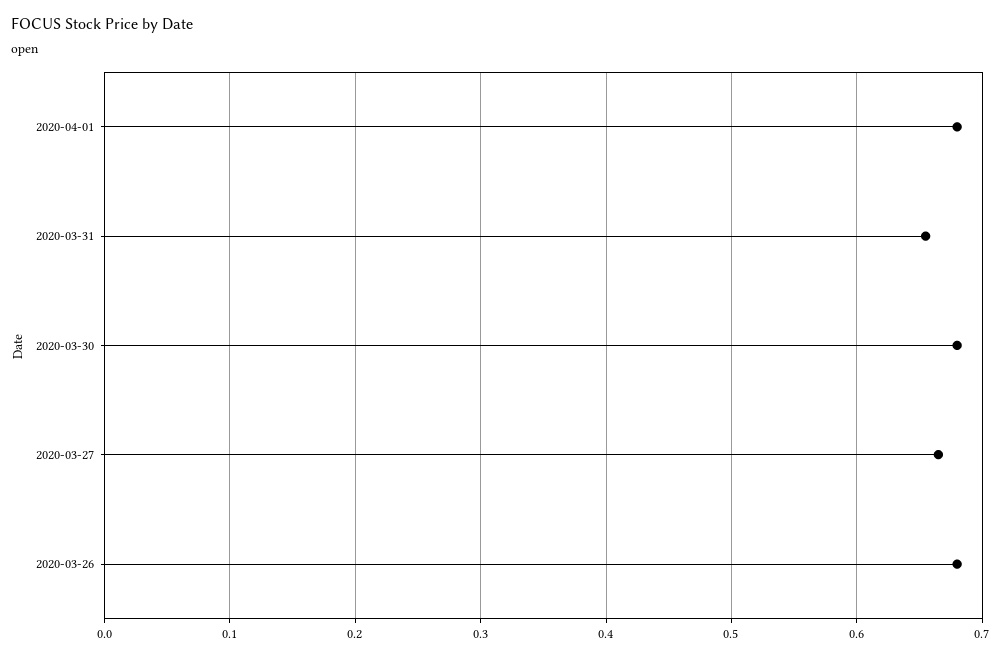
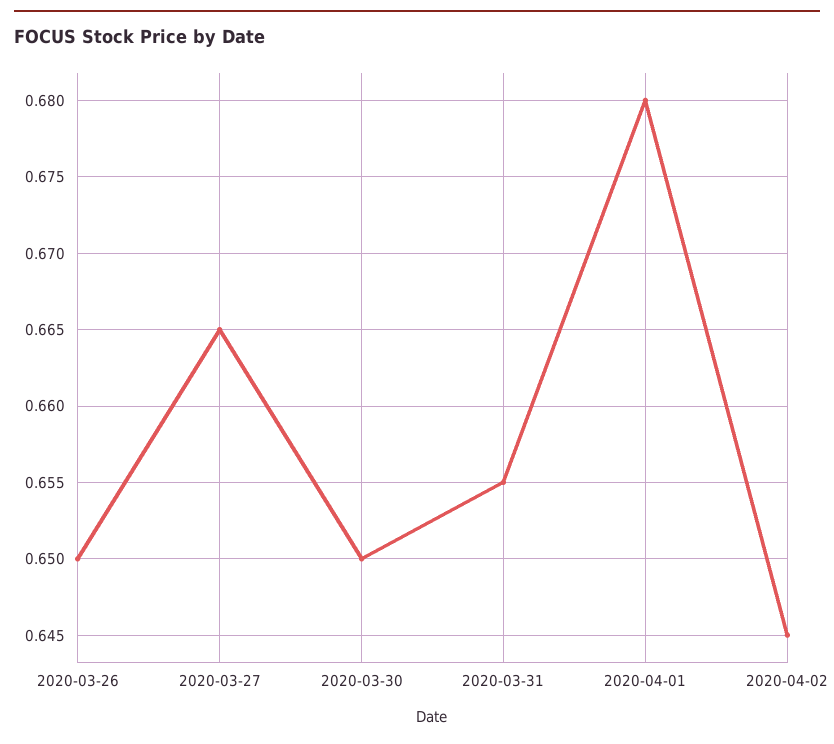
2020-03-30: 0.68 -> 0.65
2020-03-26: 0.68 -> 0.65
2020-04-02: none -> 0.645

